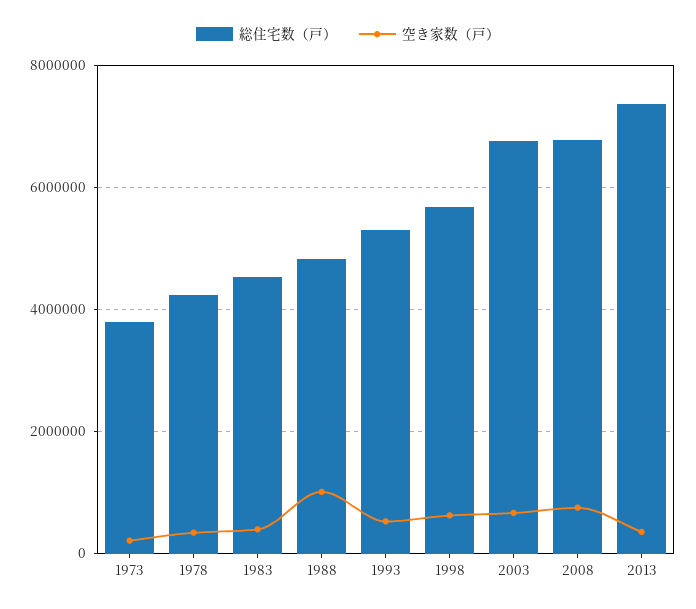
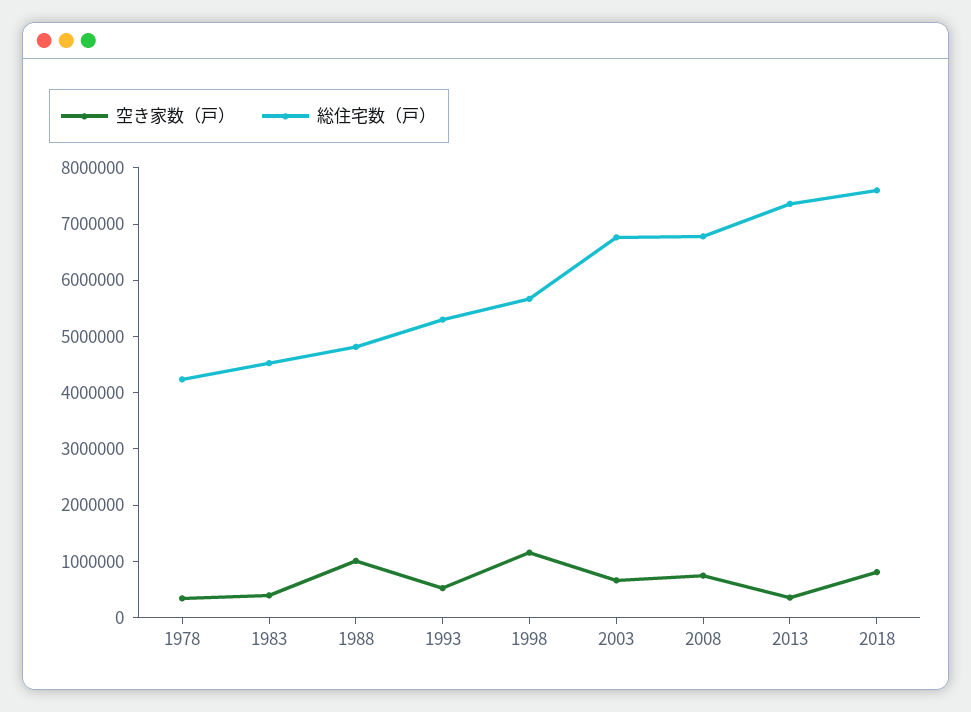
総住宅数（戸）, 1973: 3800000 -> none
空き家数（戸）, 1973: 200000 -> none
空き家数（戸）, 1998: 600000 -> 1200000
空き家数（戸）, 2018: none -> 800000
総住宅数（戸）, 2018: none -> 7600000

